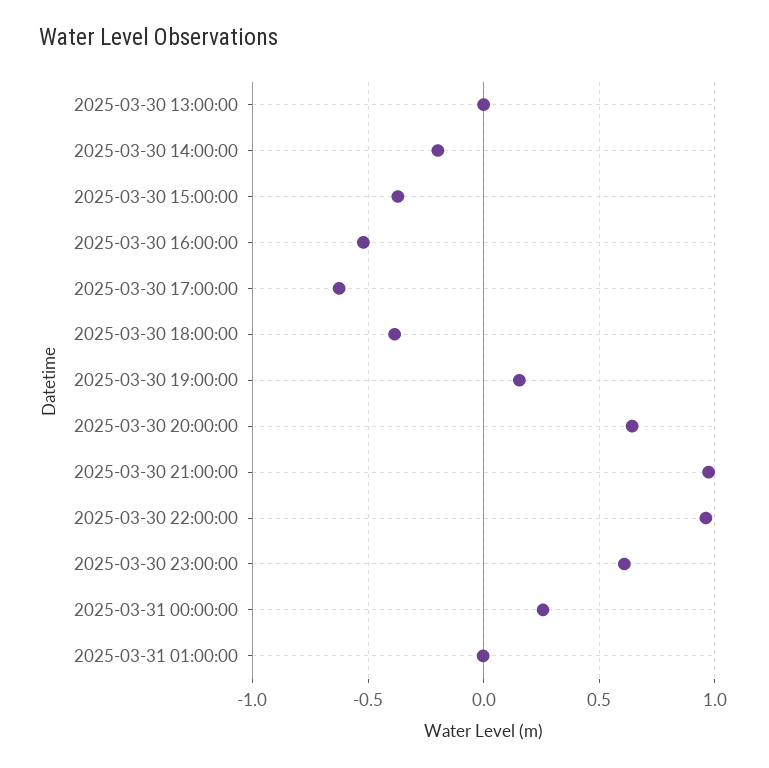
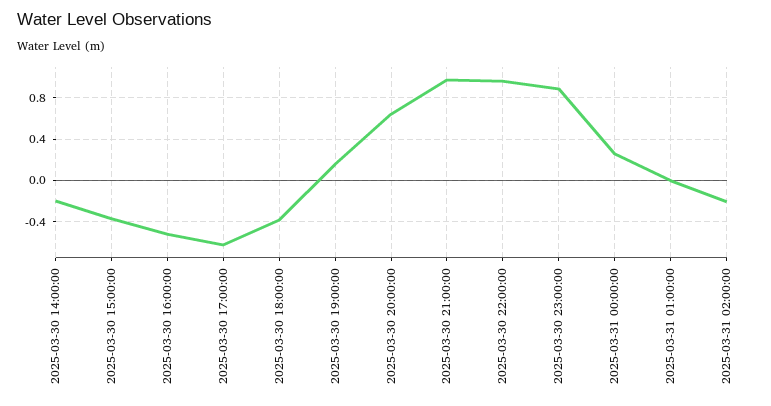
2025-03-30 13:00:00: 0 -> none
2025-03-30 23:00:00: 0.6 -> 0.9
2025-03-31 02:00:00: none -> -0.2

